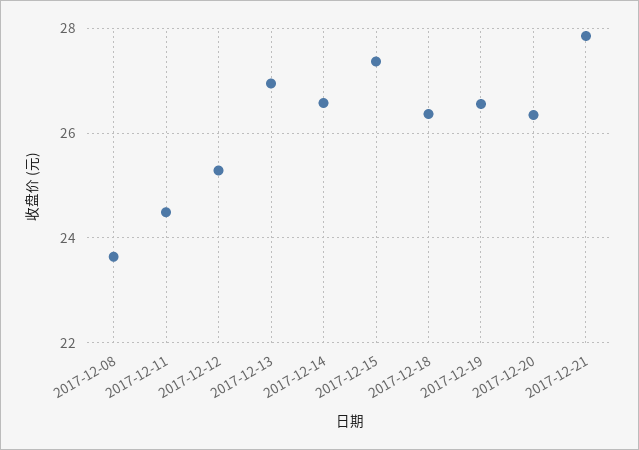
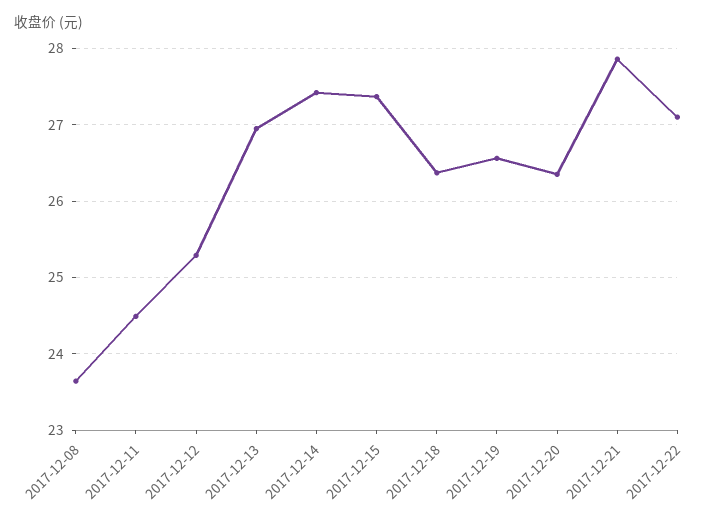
2017-12-14: 26.6 -> 27.4
2017-12-22: none -> 27.1

